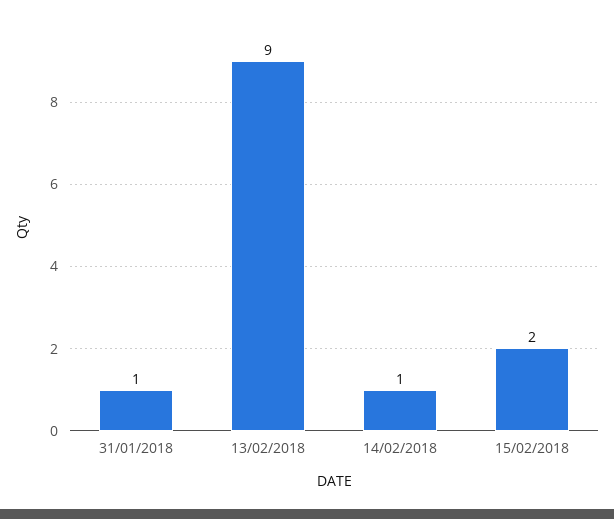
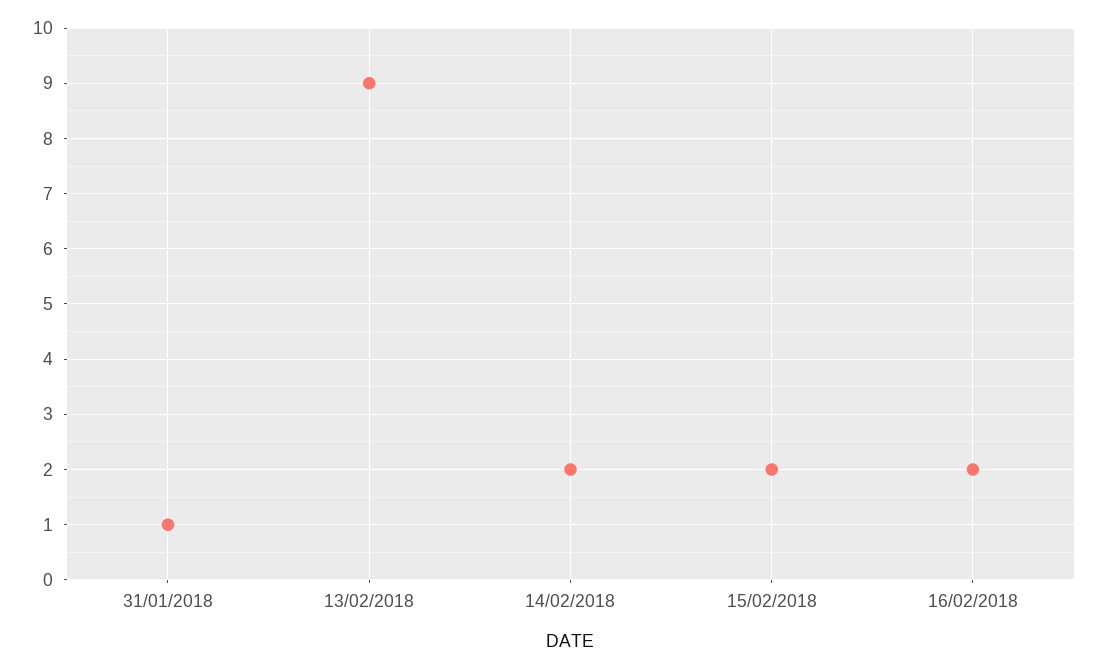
14/02/2018: 1 -> 2
16/02/2018: none -> 2

